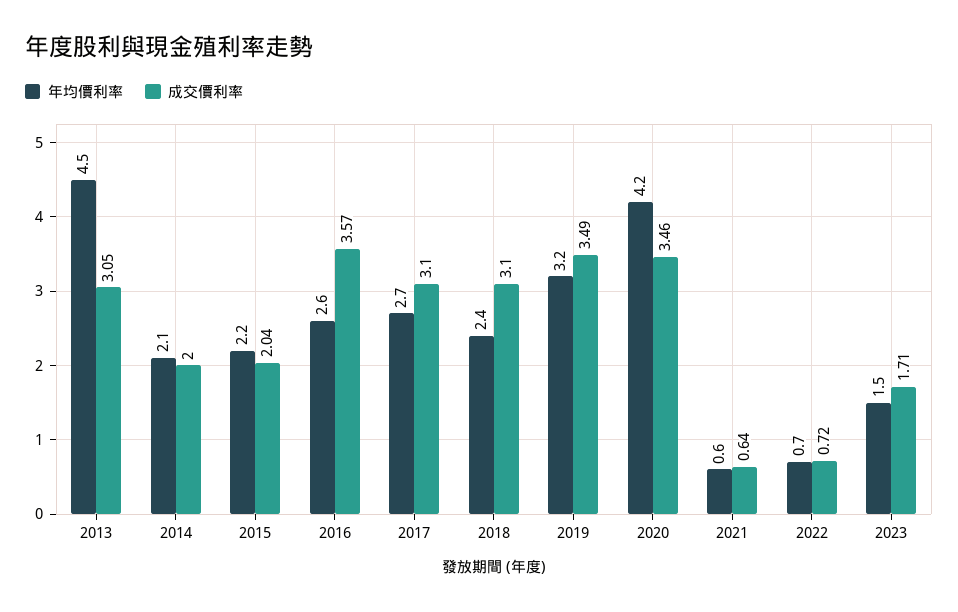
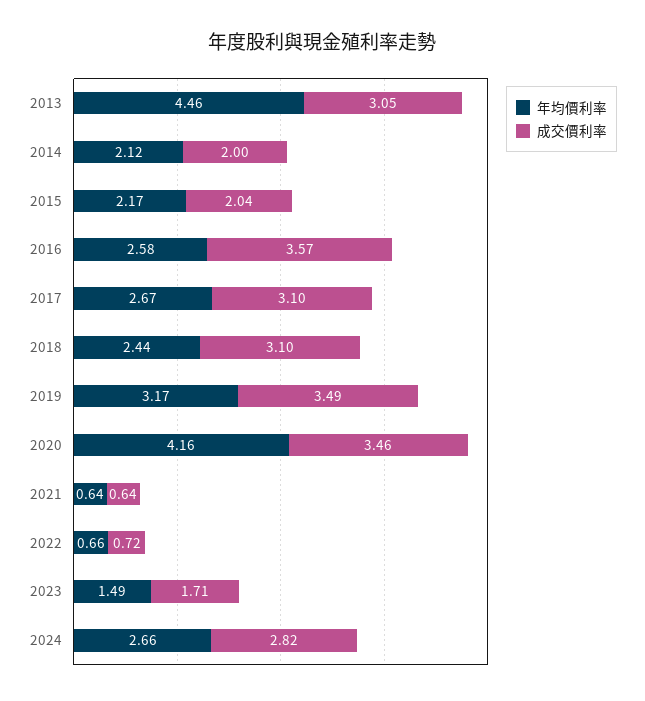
年均價利率, 2024: none -> 2.66
成交價利率, 2024: none -> 2.82

